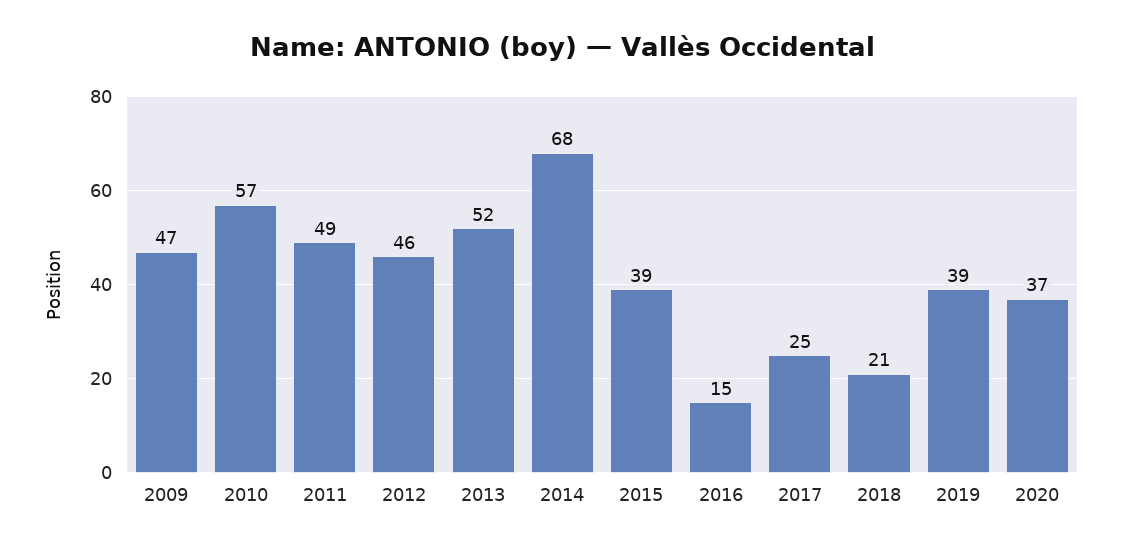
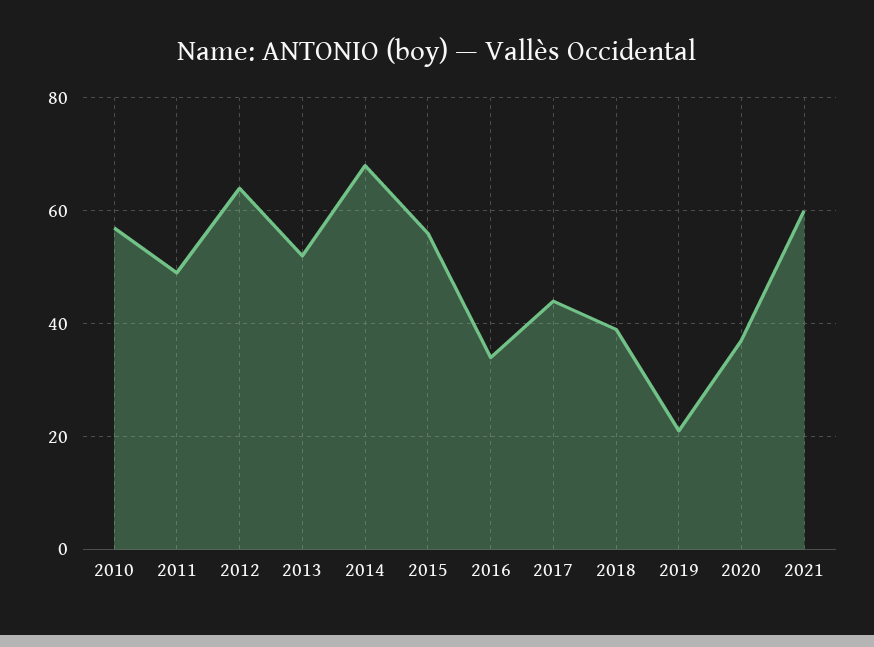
2009: 47 -> none
2012: 46 -> 65
2015: 39 -> 55
2016: 15 -> 35
2017: 25 -> 45
2018: 21 -> 40
2019: 39 -> 20
2021: none -> 60

